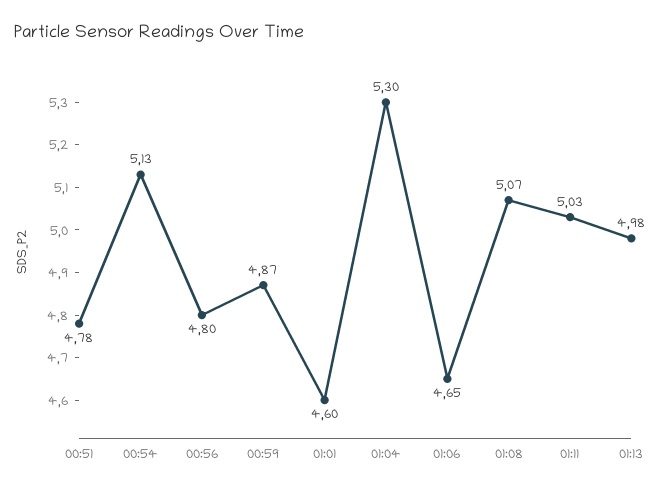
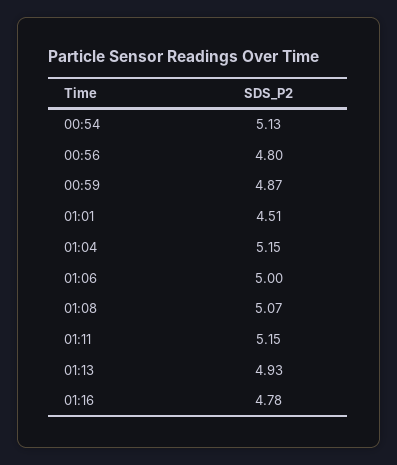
00:51: 4.78 -> none
01:01: 4.6 -> 4.51
01:04: 5.3 -> 5.15
01:06: 4.65 -> 5
01:11: 5.03 -> 5.15
01:13: 4.98 -> 4.93
01:16: none -> 4.78

